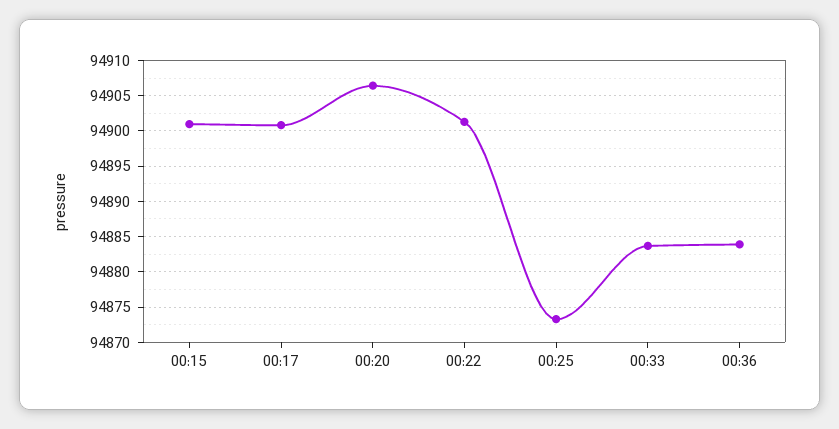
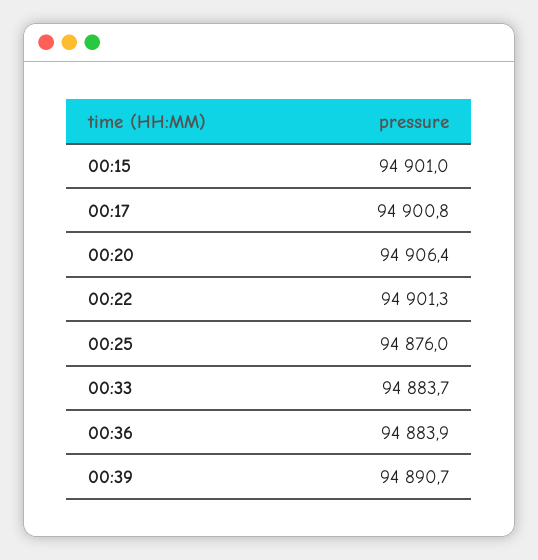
00:25: 94873 -> 94876
00:39: none -> 94890.7

